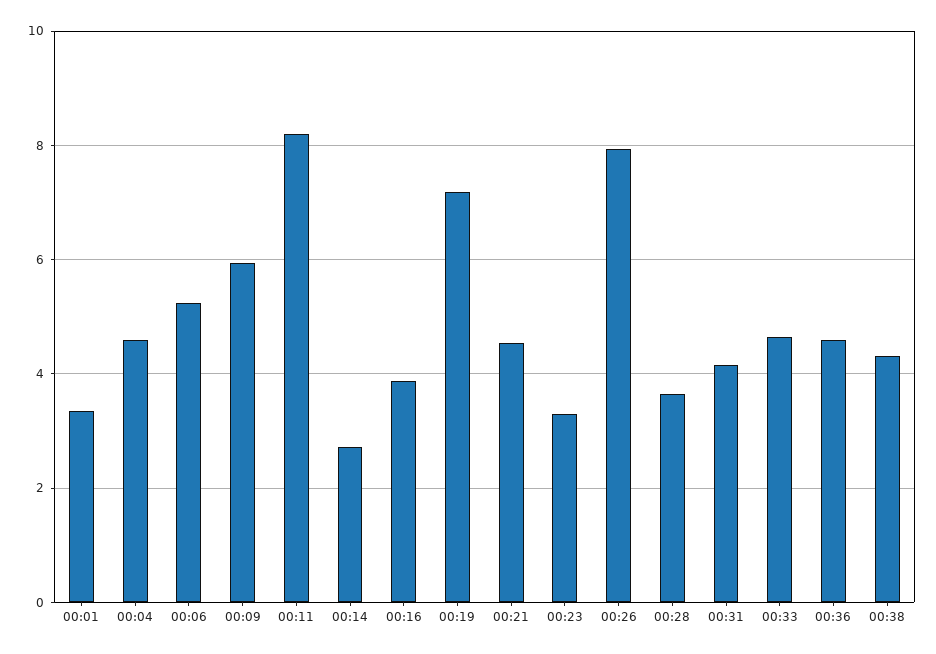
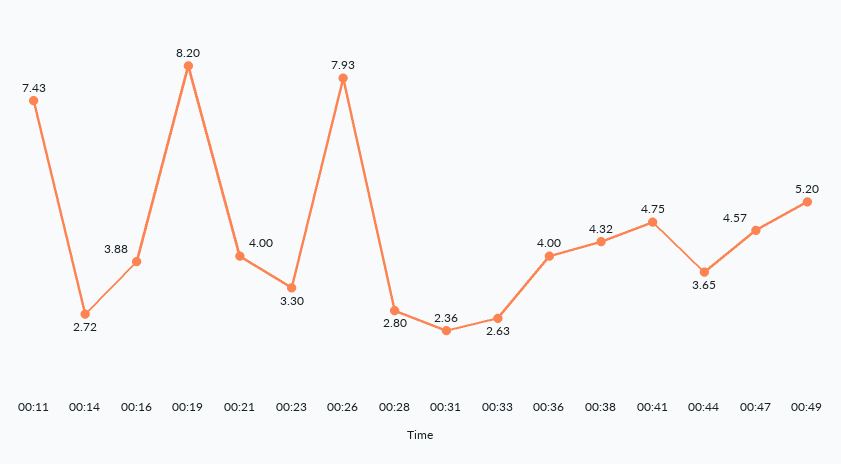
00:01: 3.4 -> none
00:04: 4.6 -> none
00:06: 5.2 -> none
00:09: 6 -> none
00:11: 8.2 -> 7.43
00:19: 7.2 -> 8.2
00:21: 4.6 -> 4
00:28: 3.6 -> 2.8
00:31: 4.2 -> 2.36
00:33: 4.6 -> 2.63
00:36: 4.6 -> 4
00:41: none -> 4.75
00:44: none -> 3.65
00:47: none -> 4.57
00:49: none -> 5.2

